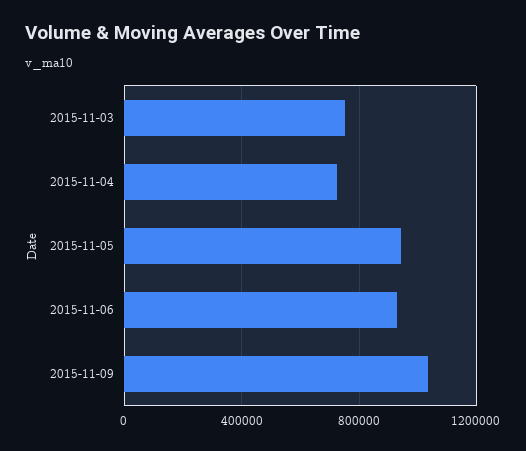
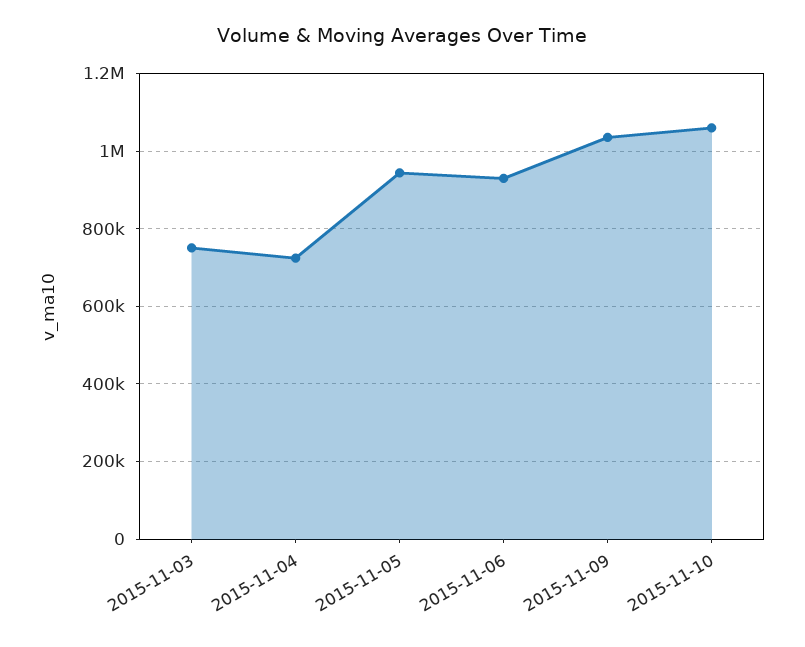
2015-11-10: none -> 1060000

